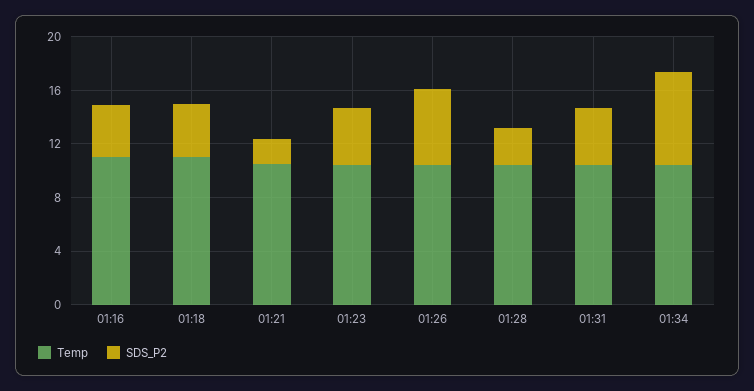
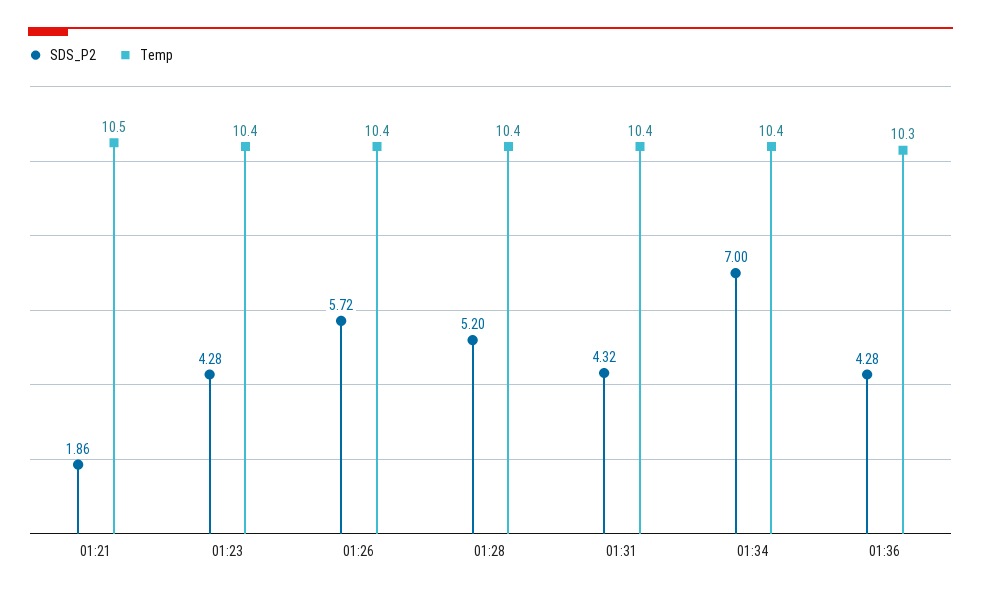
Temp, 01:16: 11 -> none
SDS_P2, 01:16: 4 -> none
Temp, 01:18: 11 -> none
SDS_P2, 01:18: 4 -> none
SDS_P2, 01:28: 3 -> 5.2
SDS_P2, 01:36: none -> 4.28
Temp, 01:36: none -> 10.3

